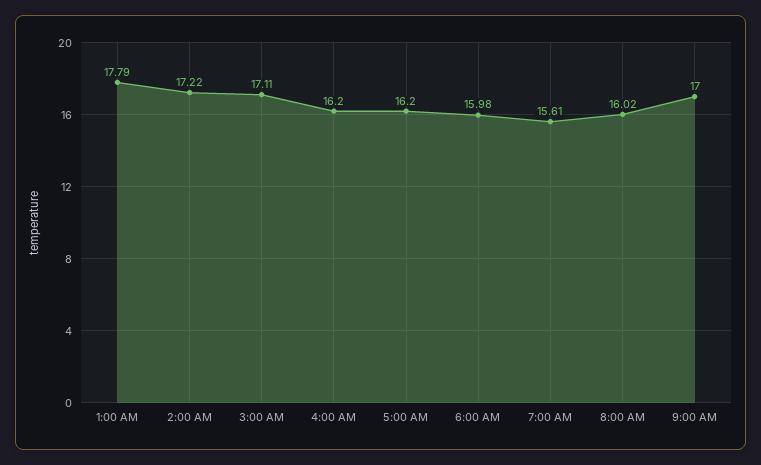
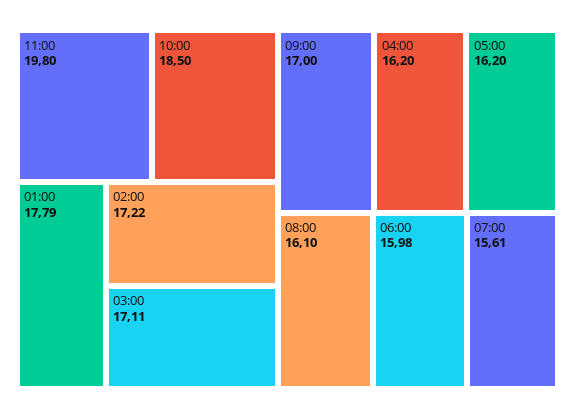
8:00 AM: 16.02 -> 16.1
11:00: none -> 19.8
10:00: none -> 18.5

